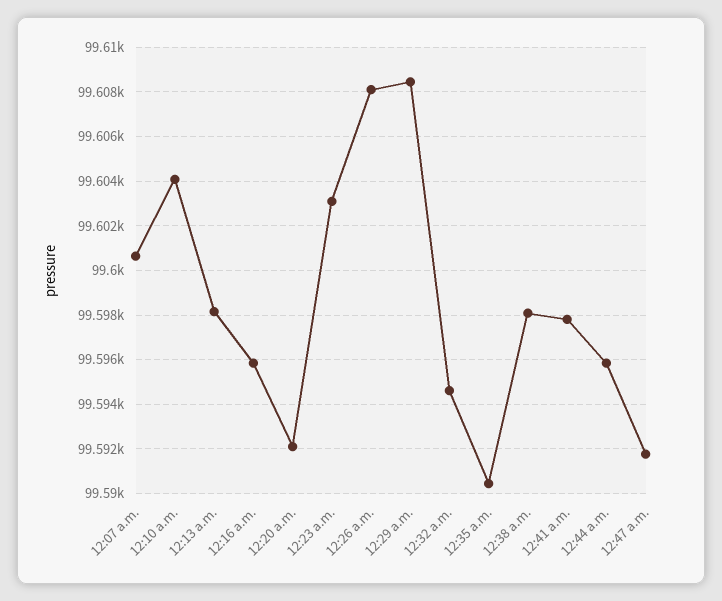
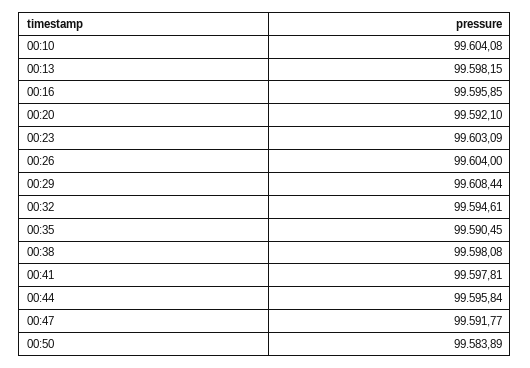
12:07 a.m.: 99600.5 -> none
12:26 a.m.: 99608 -> 99604
00:50: none -> 99583.89

